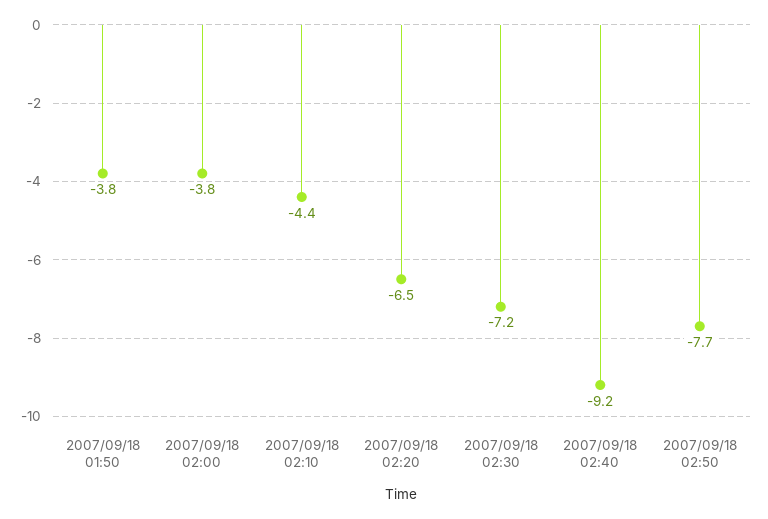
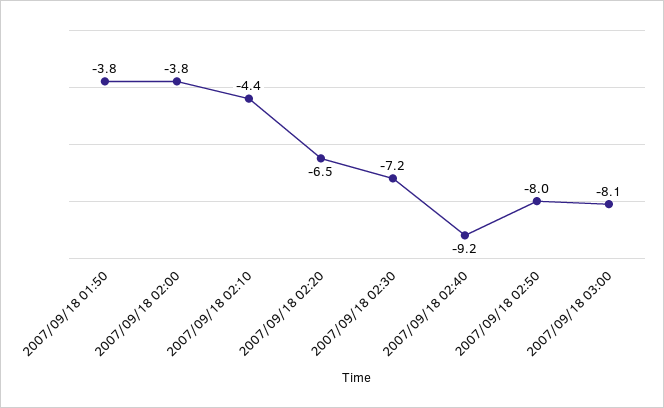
2007/09/18 02:50: -7.7 -> -8
2007/09/18 03:00: none -> -8.1

